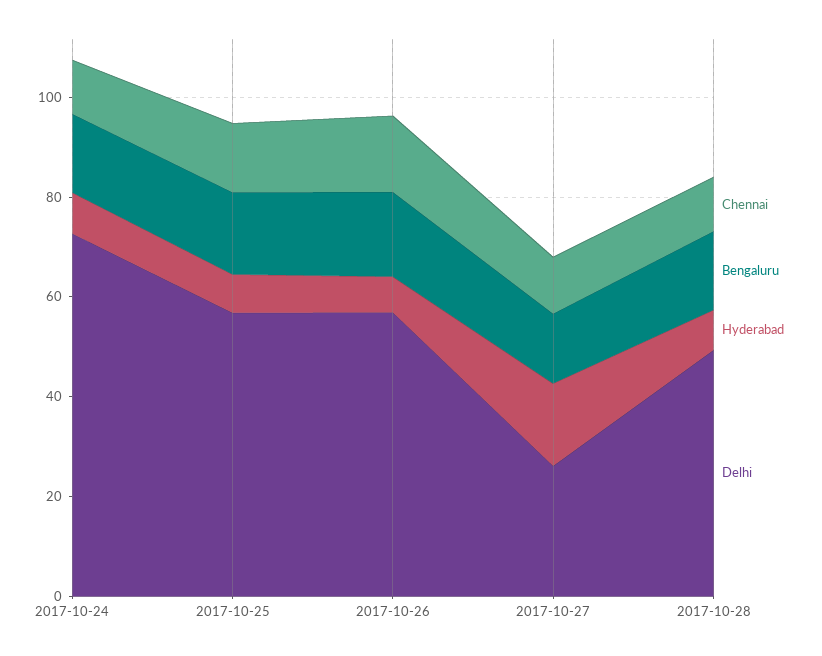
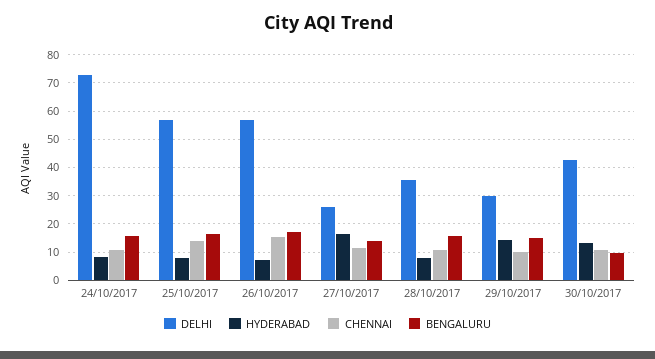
Delhi, 2017-10-28: 50 -> 35
Delhi, 29/10/2017: none -> 30
Hyderabad, 29/10/2017: none -> 15
Chennai, 29/10/2017: none -> 10
Bengaluru, 29/10/2017: none -> 15
Delhi, 30/10/2017: none -> 42.5
Hyderabad, 30/10/2017: none -> 12.5
Chennai, 30/10/2017: none -> 10
Bengaluru, 30/10/2017: none -> 10

